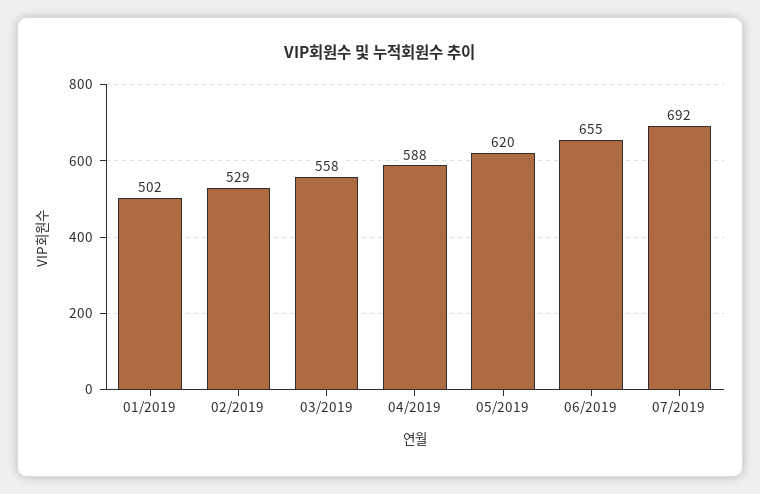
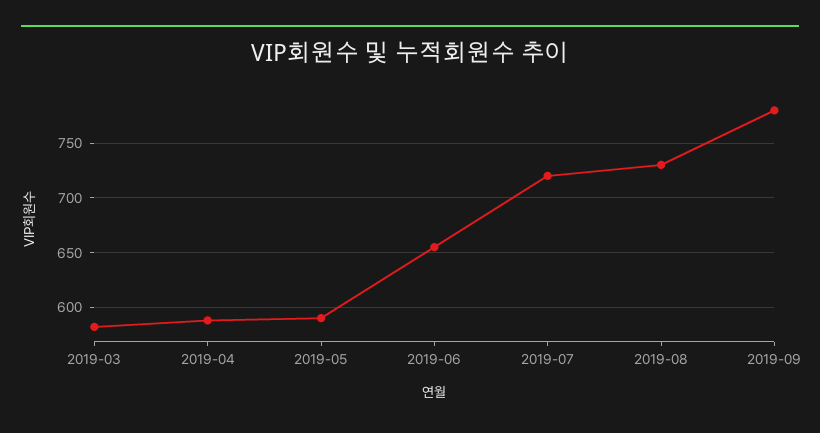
01/2019: 502 -> none
02/2019: 529 -> none
03/2019: 558 -> 580
05/2019: 620 -> 590
07/2019: 692 -> 720
2019-08: none -> 730
2019-09: none -> 780

